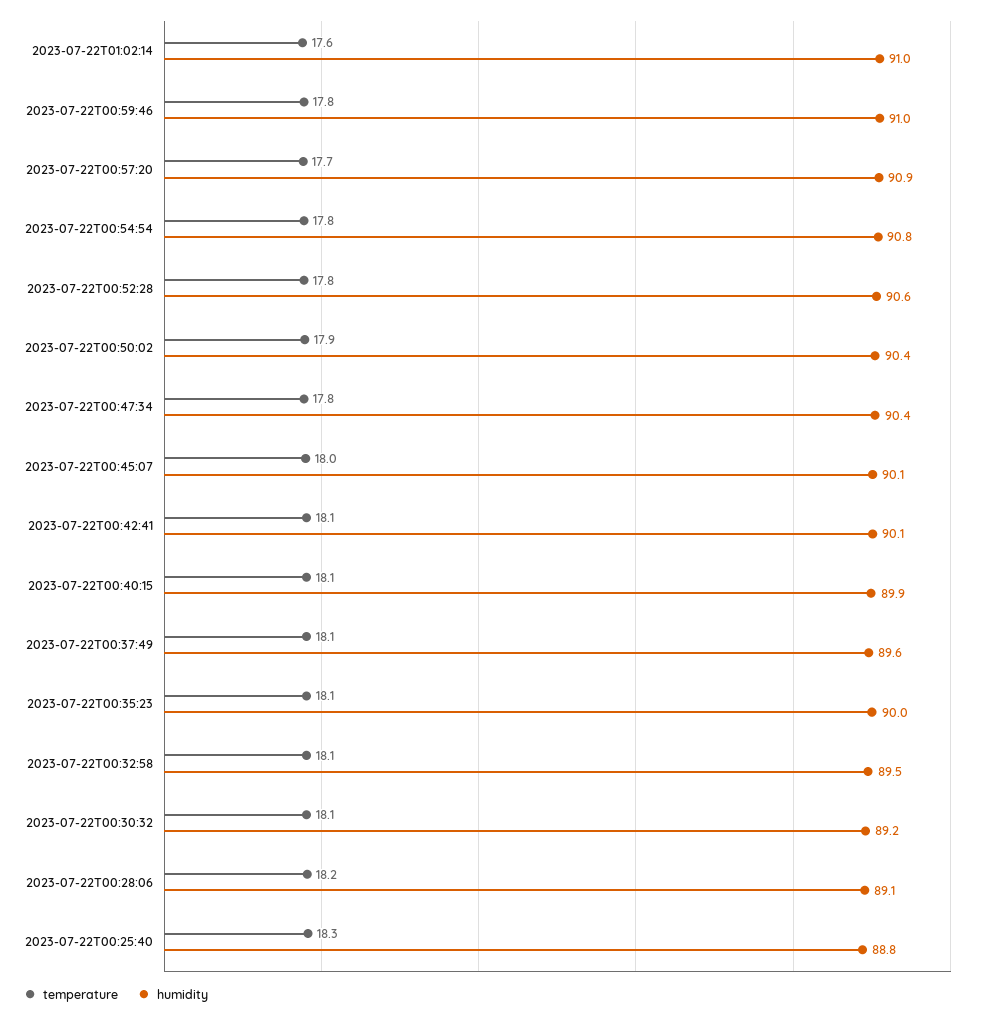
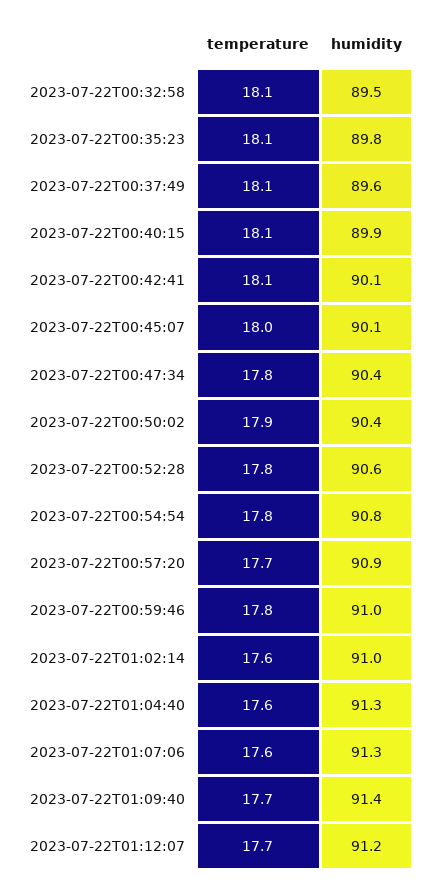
humidity, 2023-07-22T00:35:23: 90 -> 89.8
temperature, 2023-07-22T00:30:32: 18.1 -> none
humidity, 2023-07-22T00:30:32: 89.2 -> none
temperature, 2023-07-22T00:28:06: 18.2 -> none
humidity, 2023-07-22T00:28:06: 89.1 -> none
temperature, 2023-07-22T00:25:40: 18.3 -> none
humidity, 2023-07-22T00:25:40: 88.8 -> none
temperature, 2023-07-22T01:04:40: none -> 17.6
humidity, 2023-07-22T01:04:40: none -> 91.3
temperature, 2023-07-22T01:07:06: none -> 17.6
humidity, 2023-07-22T01:07:06: none -> 91.3
temperature, 2023-07-22T01:09:40: none -> 17.7
humidity, 2023-07-22T01:09:40: none -> 91.4
temperature, 2023-07-22T01:12:07: none -> 17.7
humidity, 2023-07-22T01:12:07: none -> 91.2

